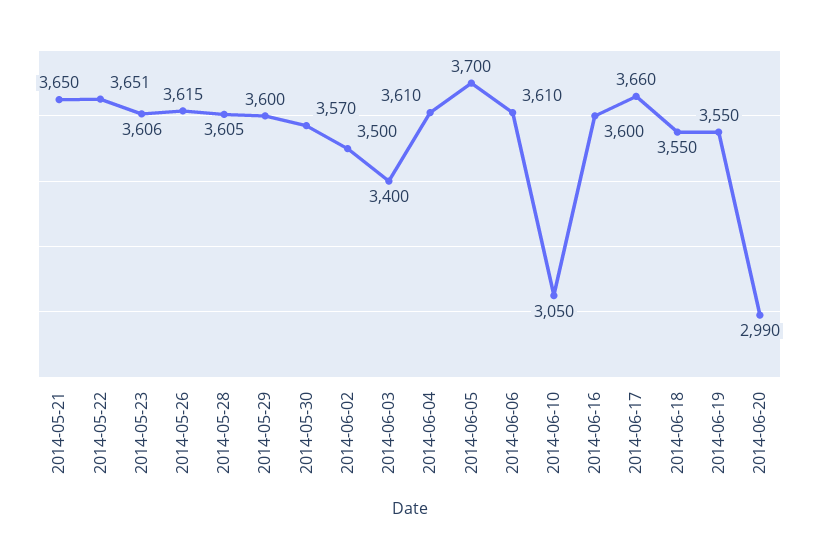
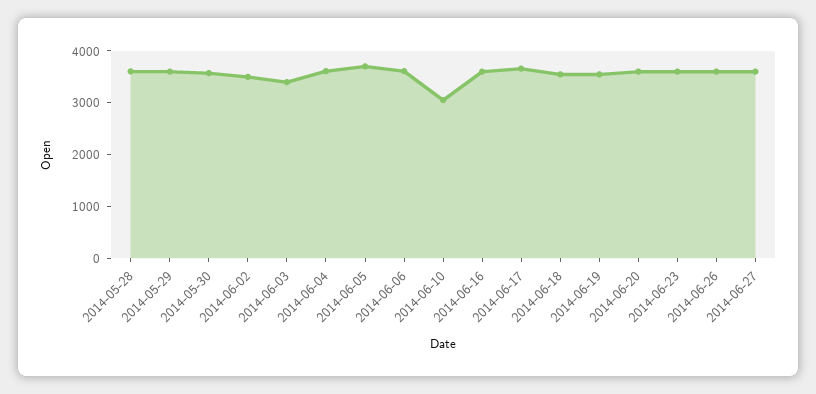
2014-05-21: 3650 -> none
2014-05-22: 3651 -> none
2014-05-23: 3606 -> none
2014-05-26: 3615 -> none
2014-06-20: 2990 -> 3600
2014-06-23: none -> 3600
2014-06-26: none -> 3600
2014-06-27: none -> 3600

